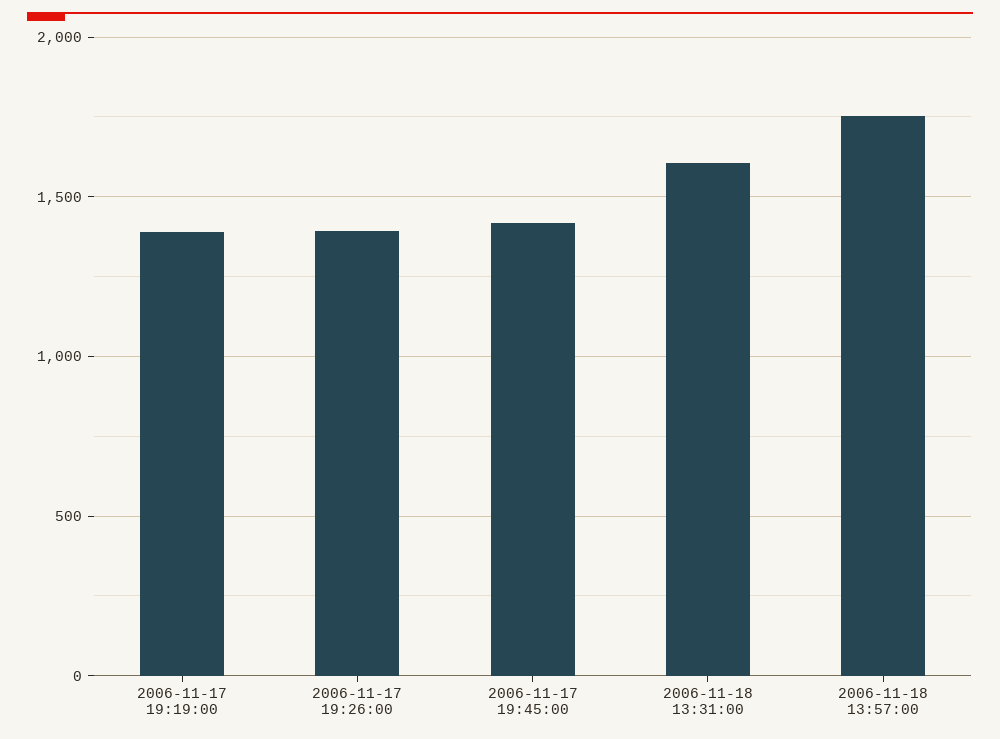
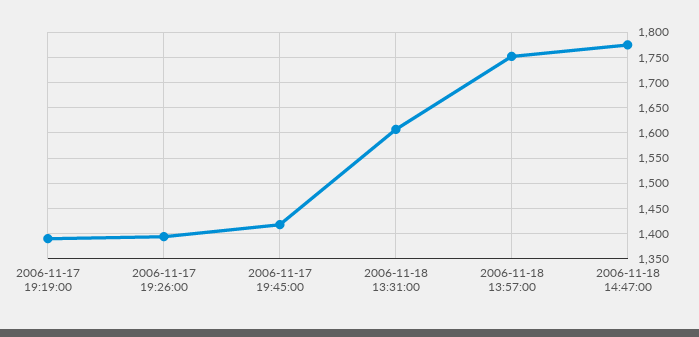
2006-11-18 14:47:00: none -> 1775

